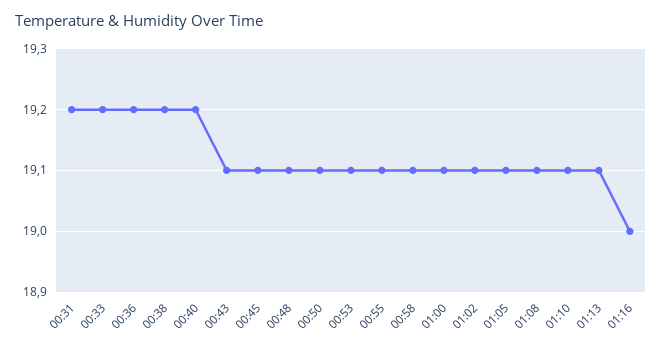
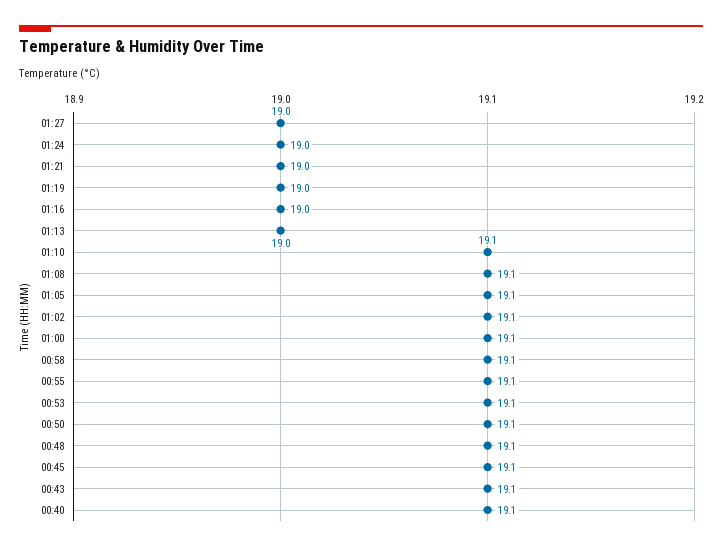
00:31: 19.2 -> none
00:33: 19.2 -> none
00:36: 19.2 -> none
00:38: 19.2 -> none
00:40: 19.2 -> 19.1
01:13: 19.1 -> 19
01:27: none -> 19
01:24: none -> 19
01:21: none -> 19
01:19: none -> 19

